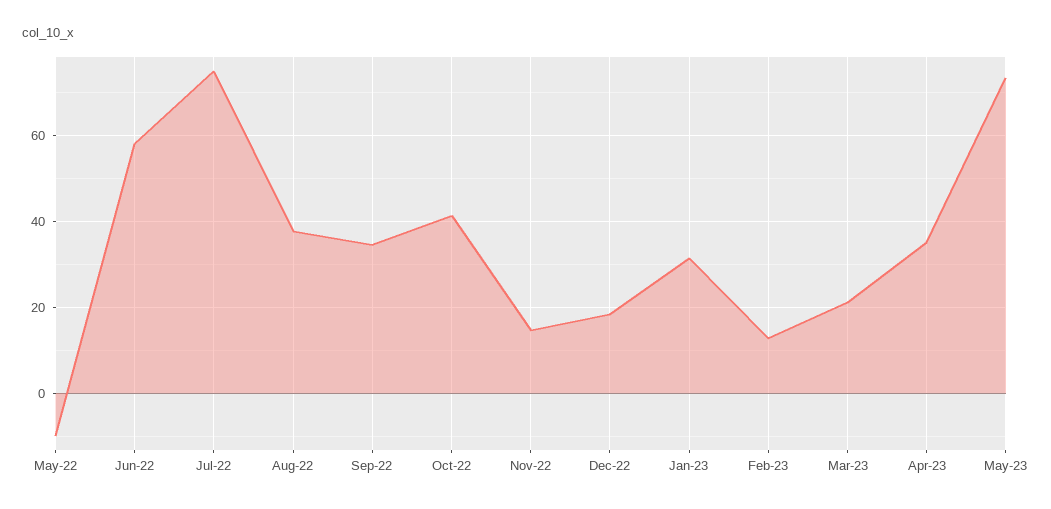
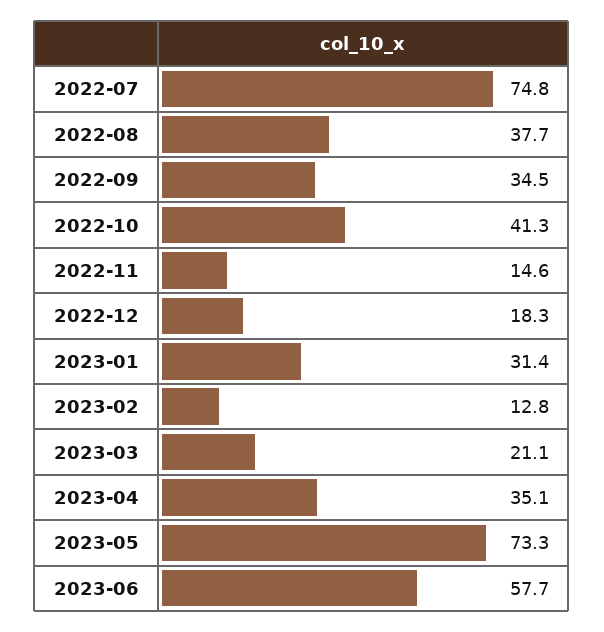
May-22: -10 -> none
Jun-22: 58 -> none
2023-06: none -> 57.7

